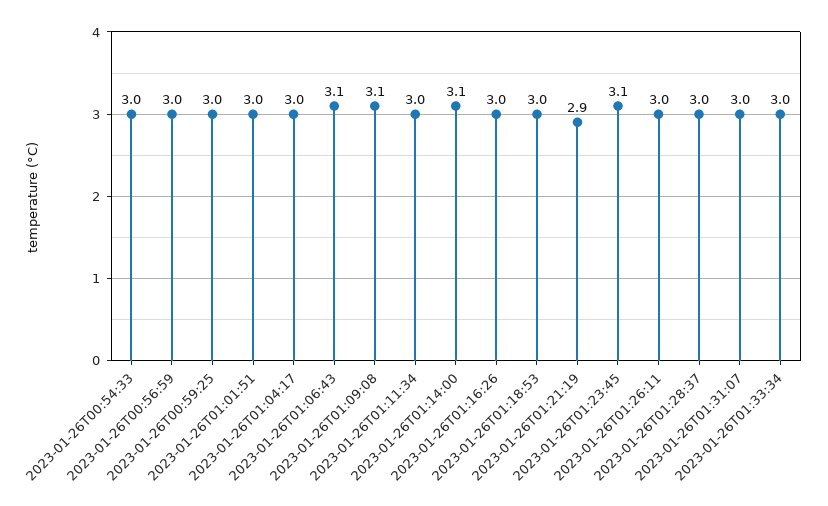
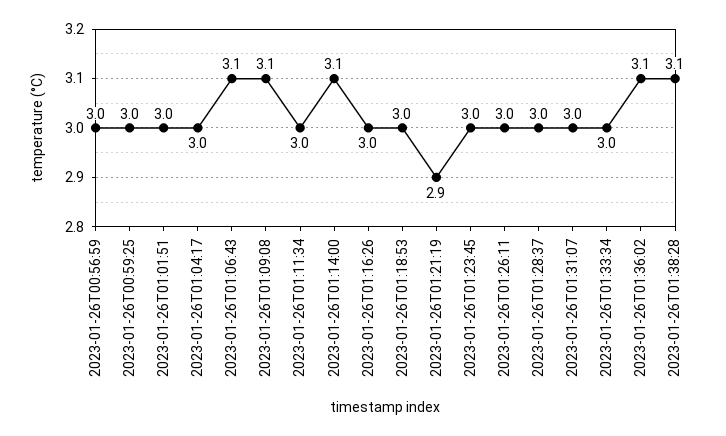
2023-01-26T00:54:33: 3 -> none
2023-01-26T01:23:45: 3.1 -> 3
2023-01-26T01:36:02: none -> 3.1
2023-01-26T01:38:28: none -> 3.1

